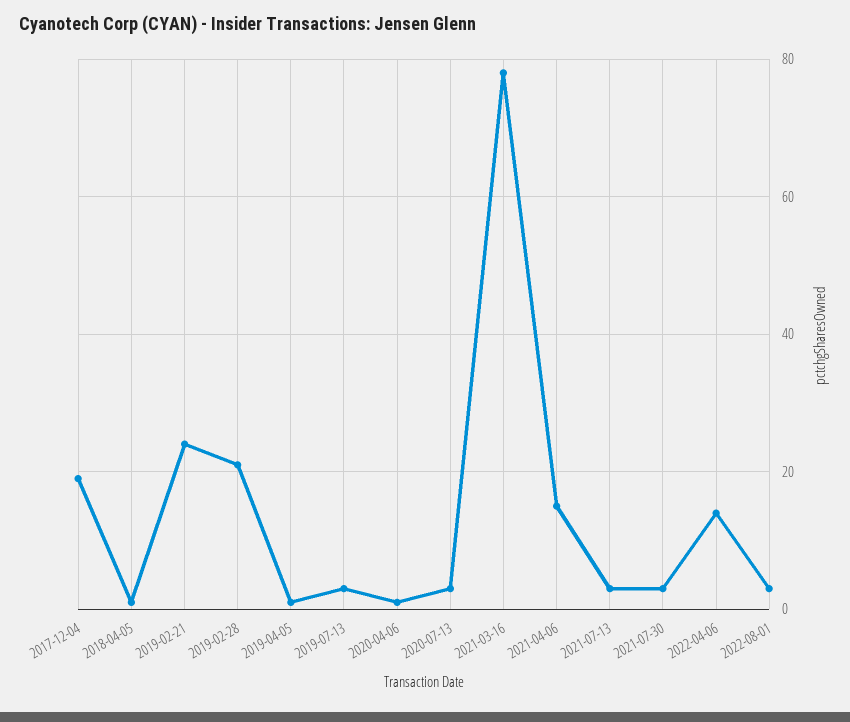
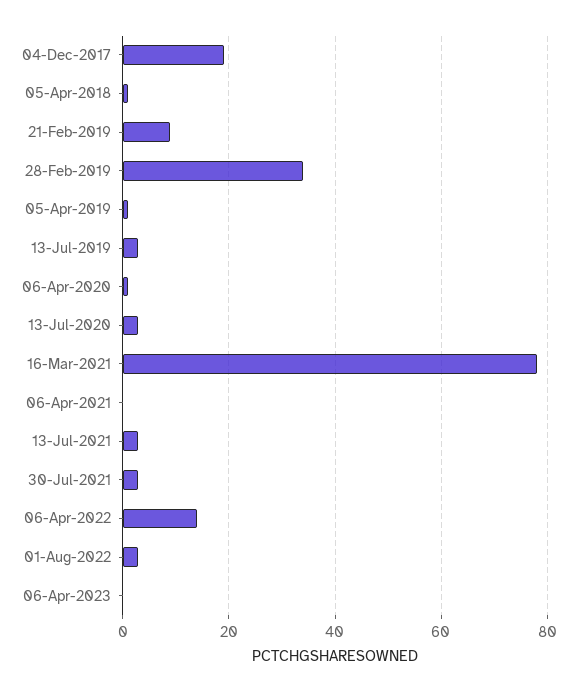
2019-02-21: 25 -> 10
2019-02-28: 20 -> 35
2021-04-06: 15 -> 0
06-Apr-2023: none -> 0

